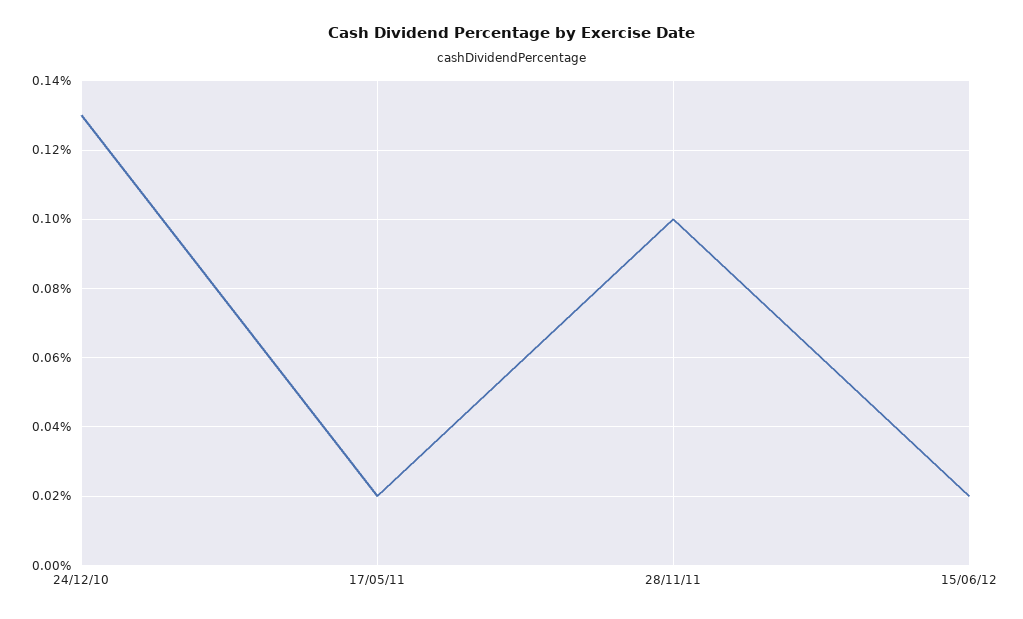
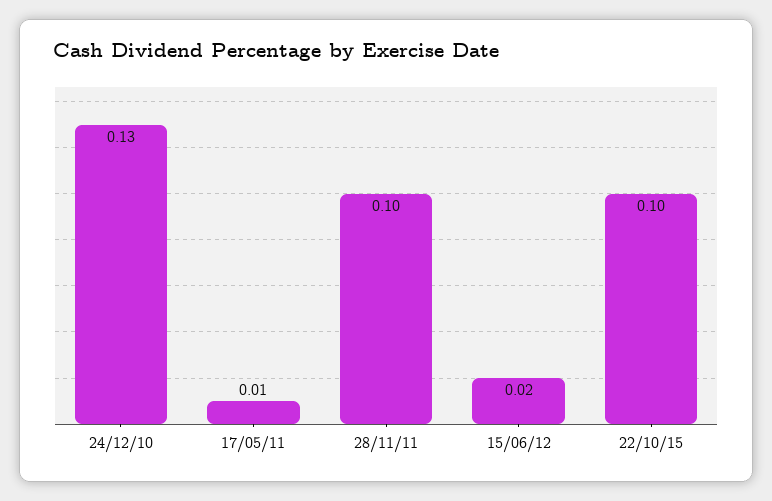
17/05/11: 0.02 -> 0.01
22/10/15: none -> 0.1

